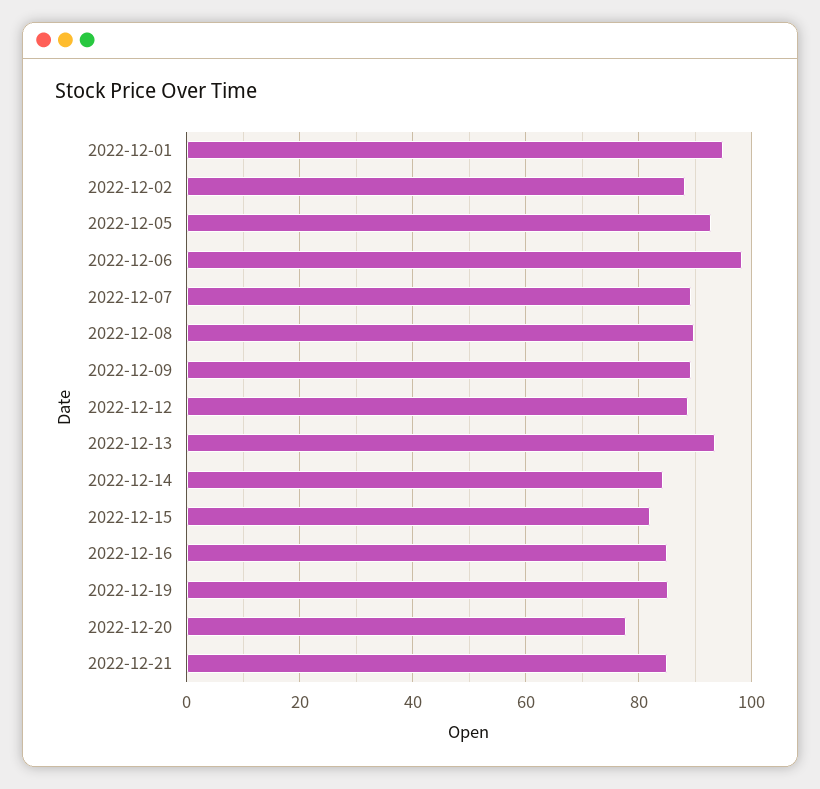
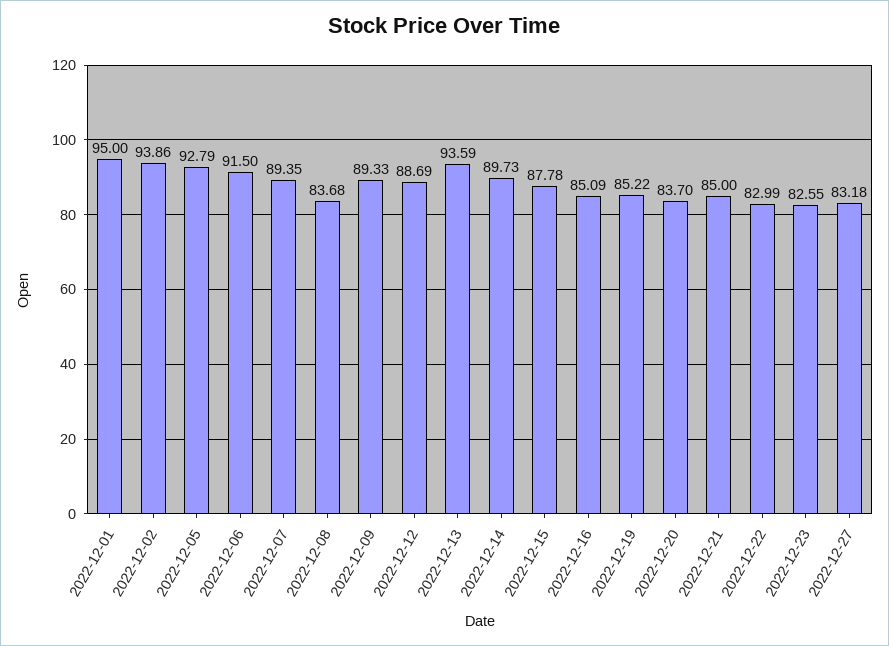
2022-12-02: 88 -> 93.86
2022-12-06: 98 -> 91.5
2022-12-08: 90 -> 83.68
2022-12-14: 84 -> 89.73
2022-12-15: 82 -> 87.78
2022-12-20: 78 -> 83.7
2022-12-22: none -> 82.99
2022-12-23: none -> 82.55
2022-12-27: none -> 83.18

